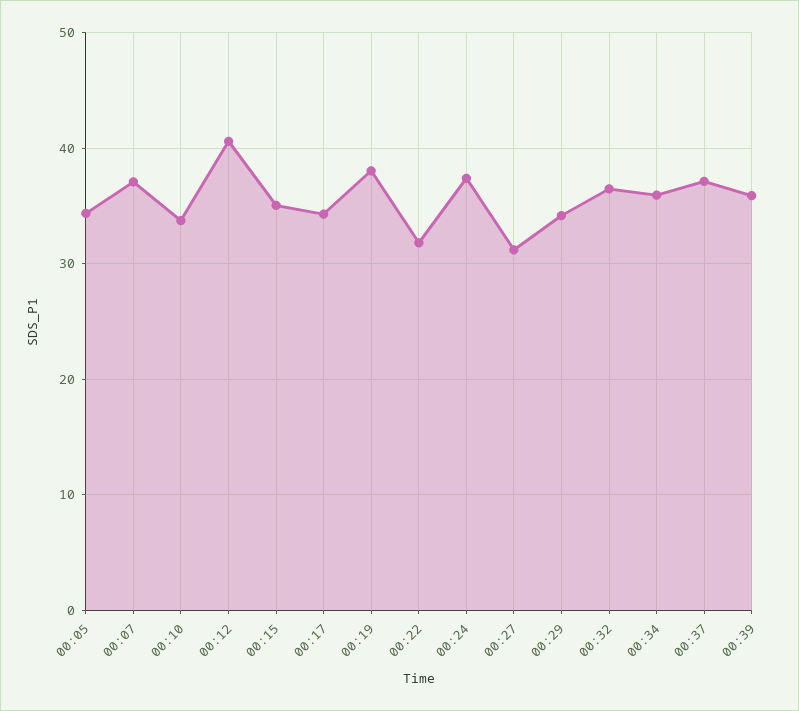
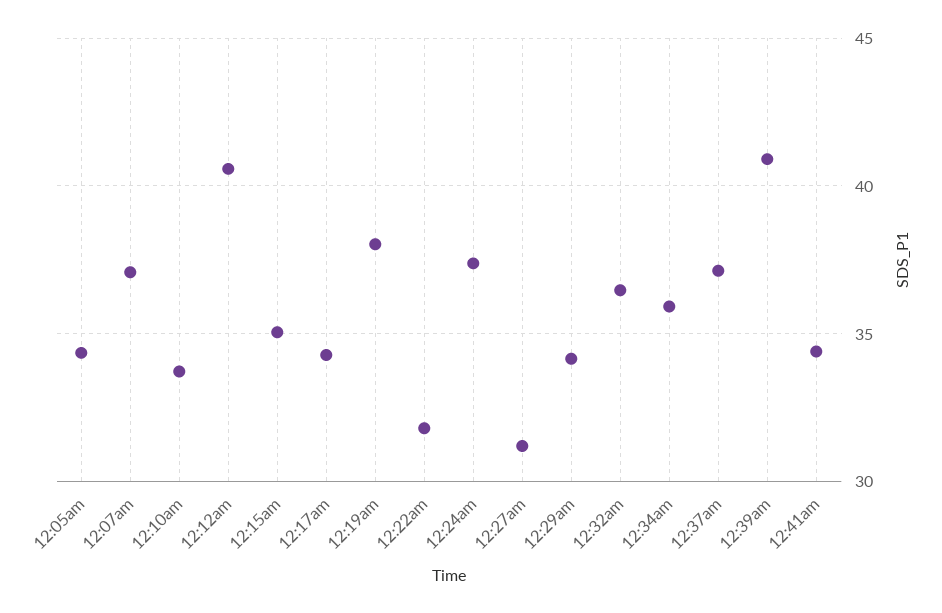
00:39: 36 -> 41
12:41am: none -> 34.5

